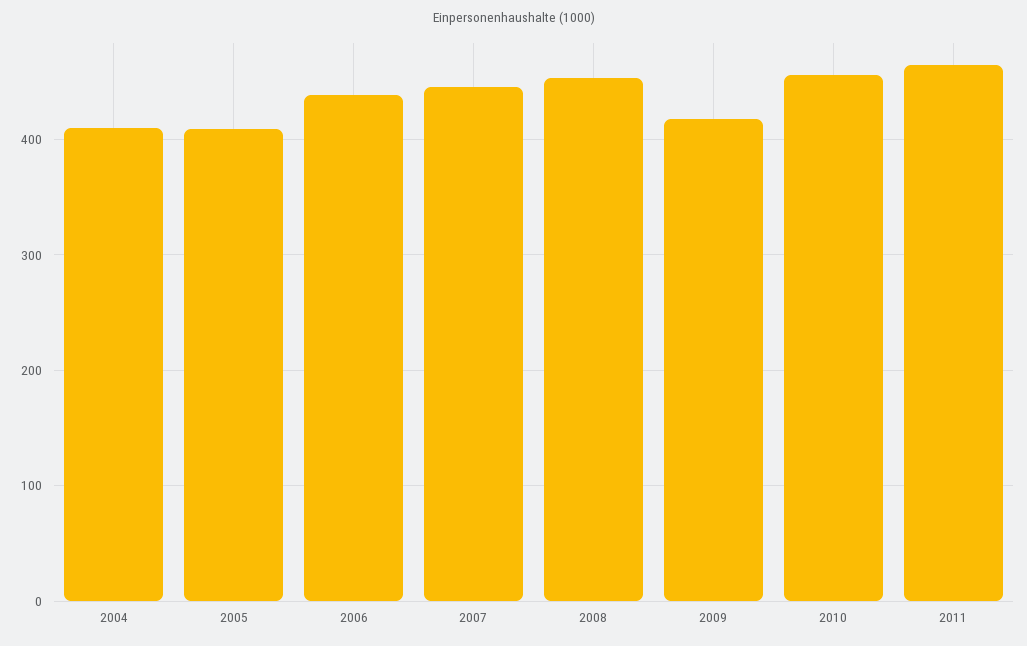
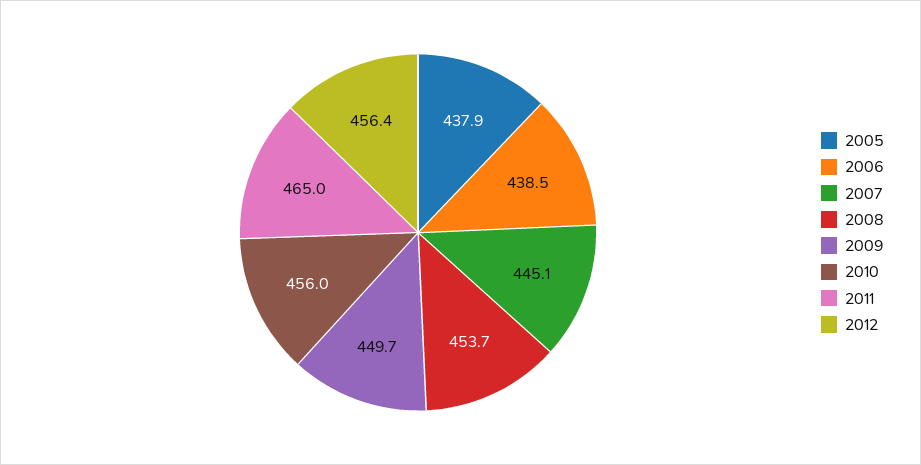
2004: 410 -> none
2005: 410 -> 437.9
2009: 420 -> 449.7
2012: none -> 456.4

